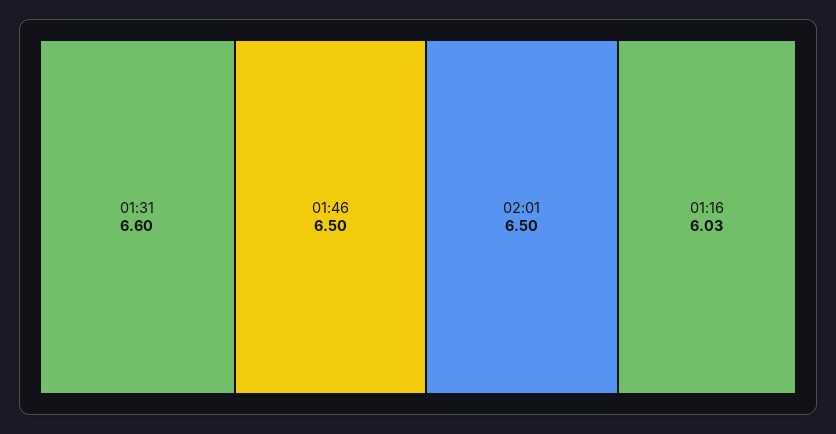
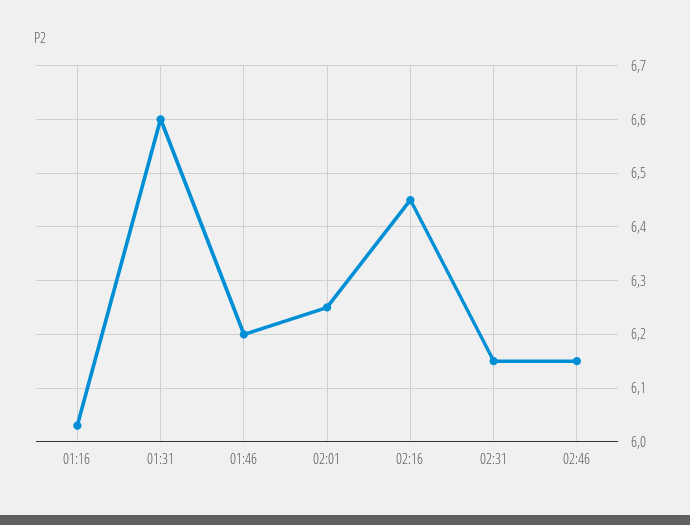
01:46: 6.5 -> 6.2
02:01: 6.5 -> 6.25
02:16: none -> 6.45
02:31: none -> 6.15
02:46: none -> 6.15

